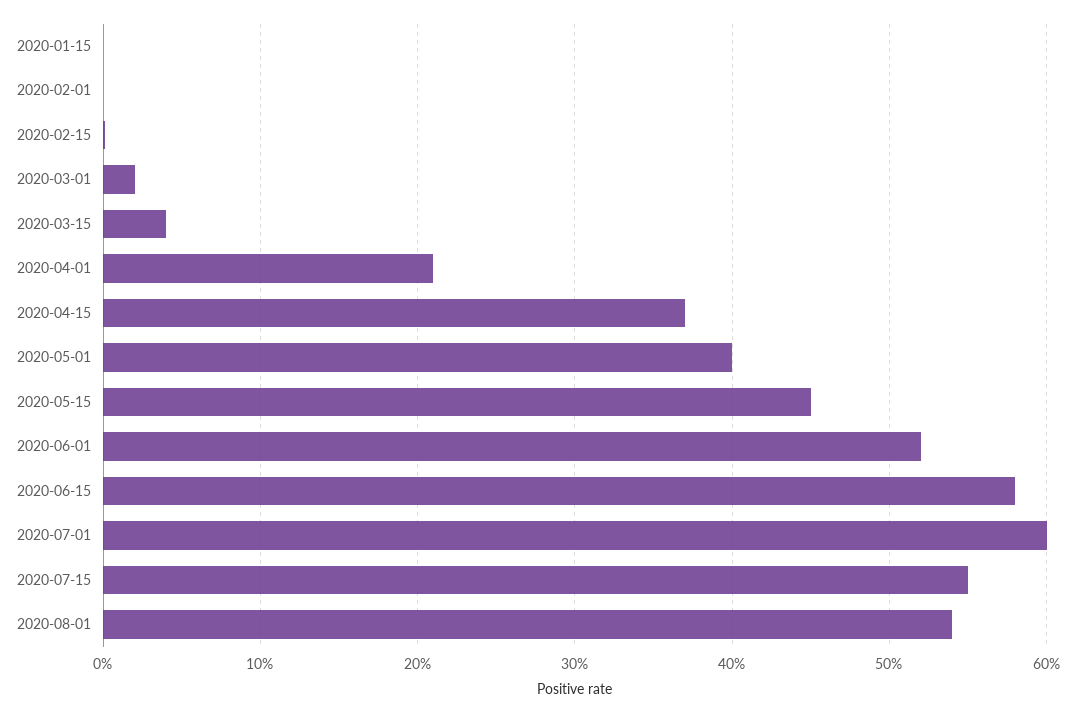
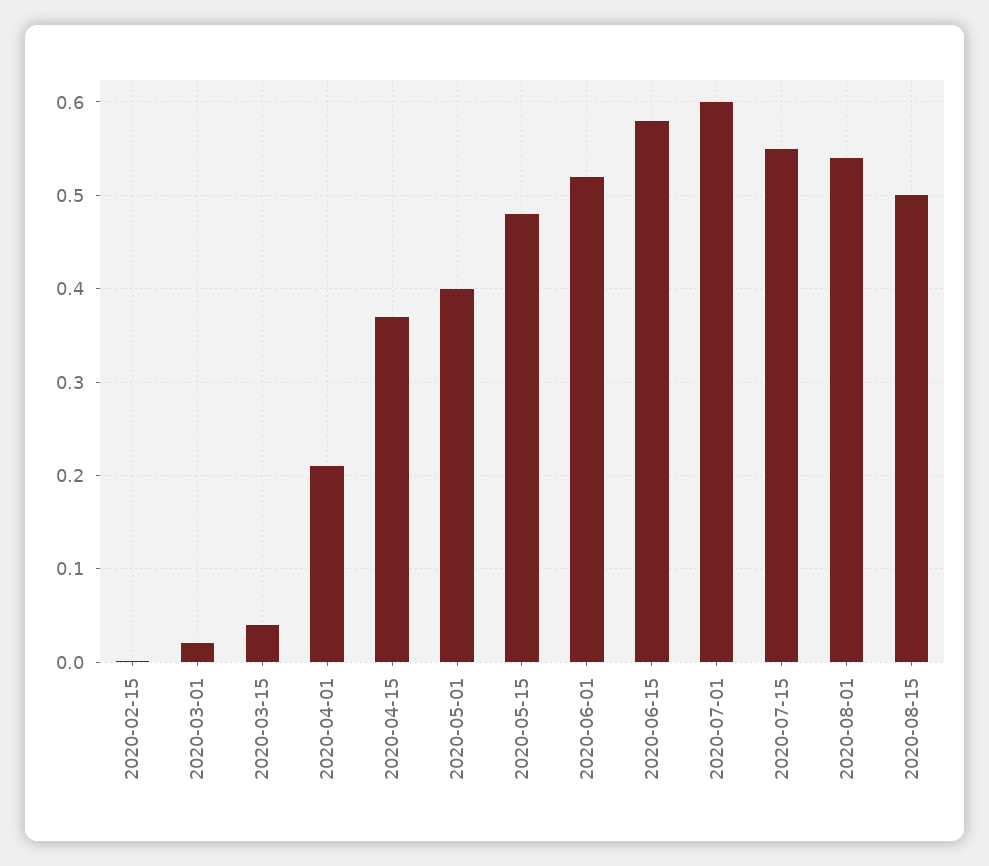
2020-01-15: 0 -> none
2020-02-01: 0 -> none
2020-05-15: 0.45 -> 0.48
2020-08-15: none -> 0.5

